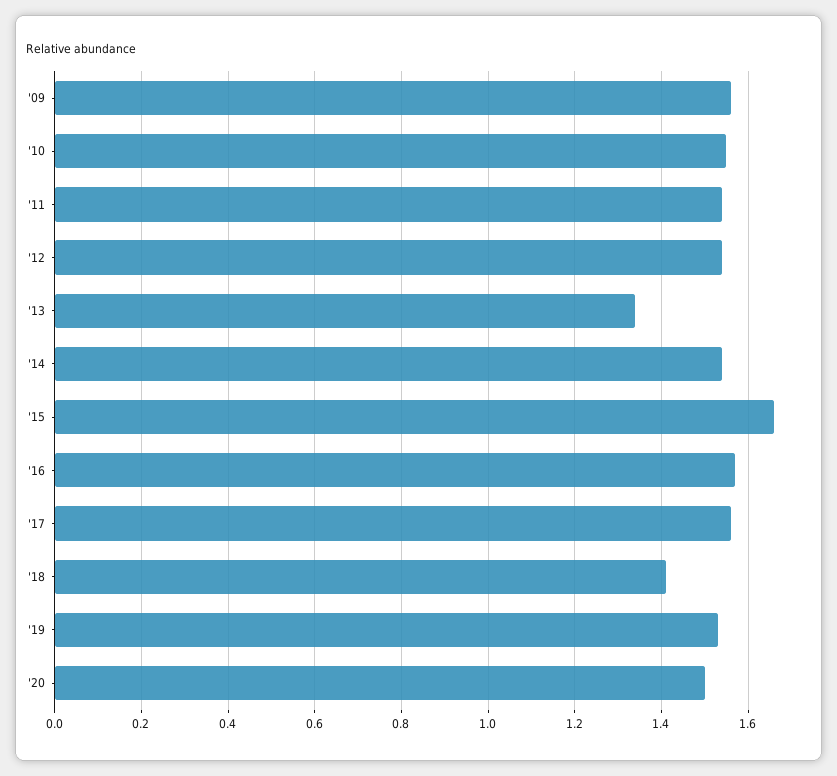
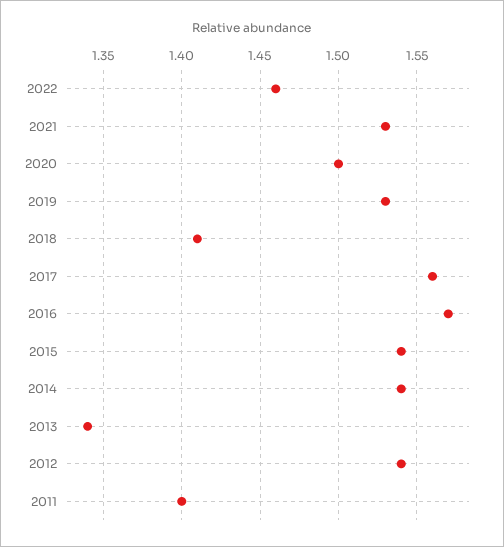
'09: 1.55 -> none
'10: 1.55 -> none
'11: 1.55 -> 1.4
'15: 1.65 -> 1.54
2022: none -> 1.46
2021: none -> 1.53

